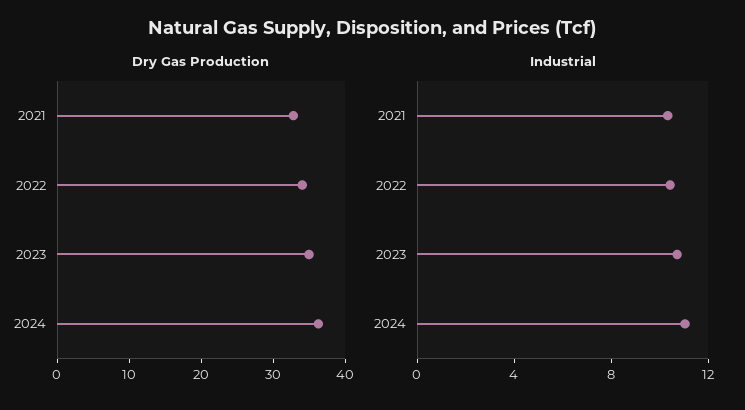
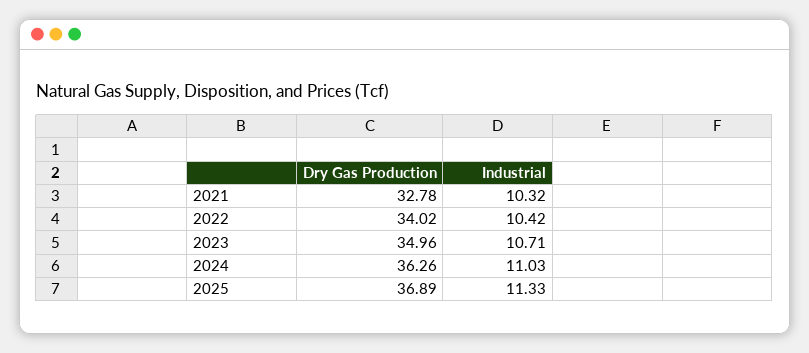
Dry Gas Production, 2025: none -> 36.89
Industrial, 2025: none -> 11.33

